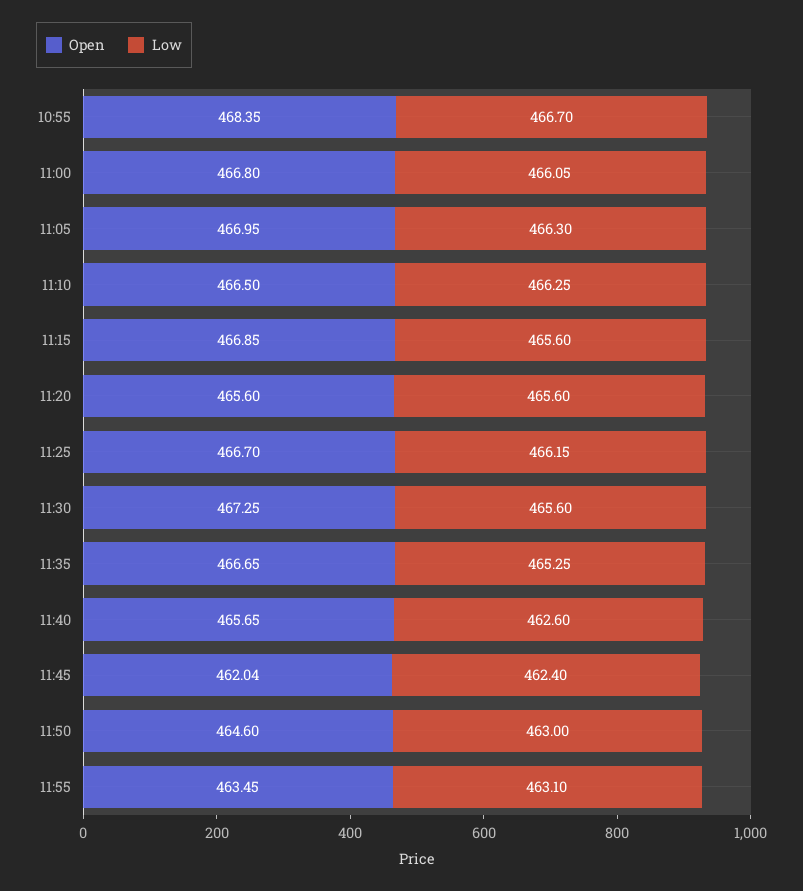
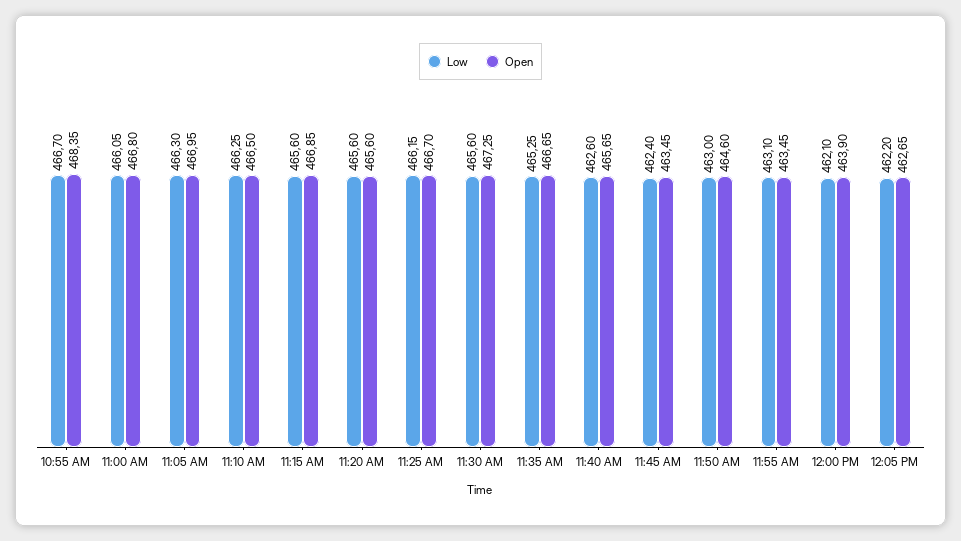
Open, 11:45: 462.04 -> 463.45
Low, 12:00 PM: none -> 462.1
Open, 12:00 PM: none -> 463.9
Low, 12:05 PM: none -> 462.2
Open, 12:05 PM: none -> 462.65

